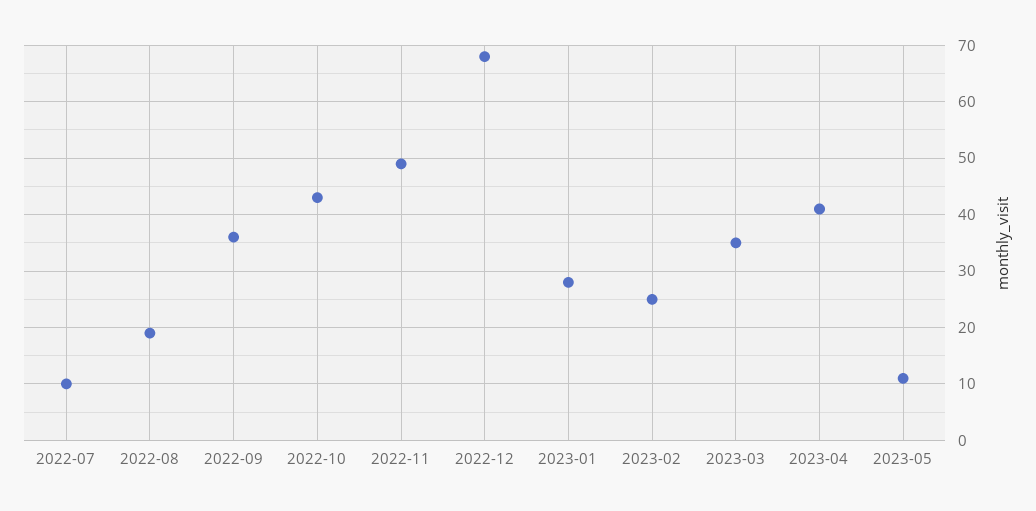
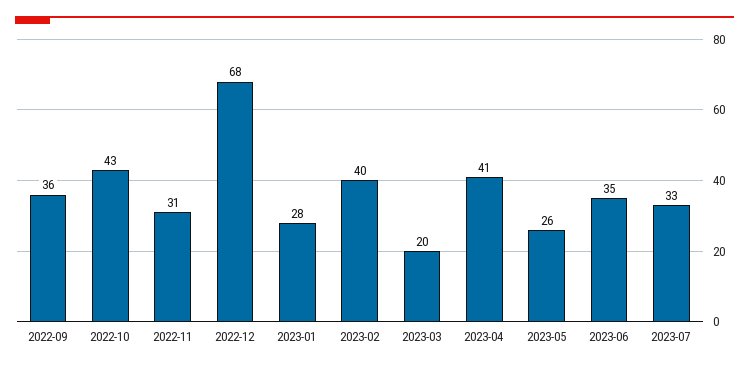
2022-07: 10 -> none
2022-08: 20 -> none
2022-11: 50 -> 31
2023-02: 25 -> 40
2023-03: 35 -> 20
2023-05: 10 -> 26
2023-06: none -> 35
2023-07: none -> 33

